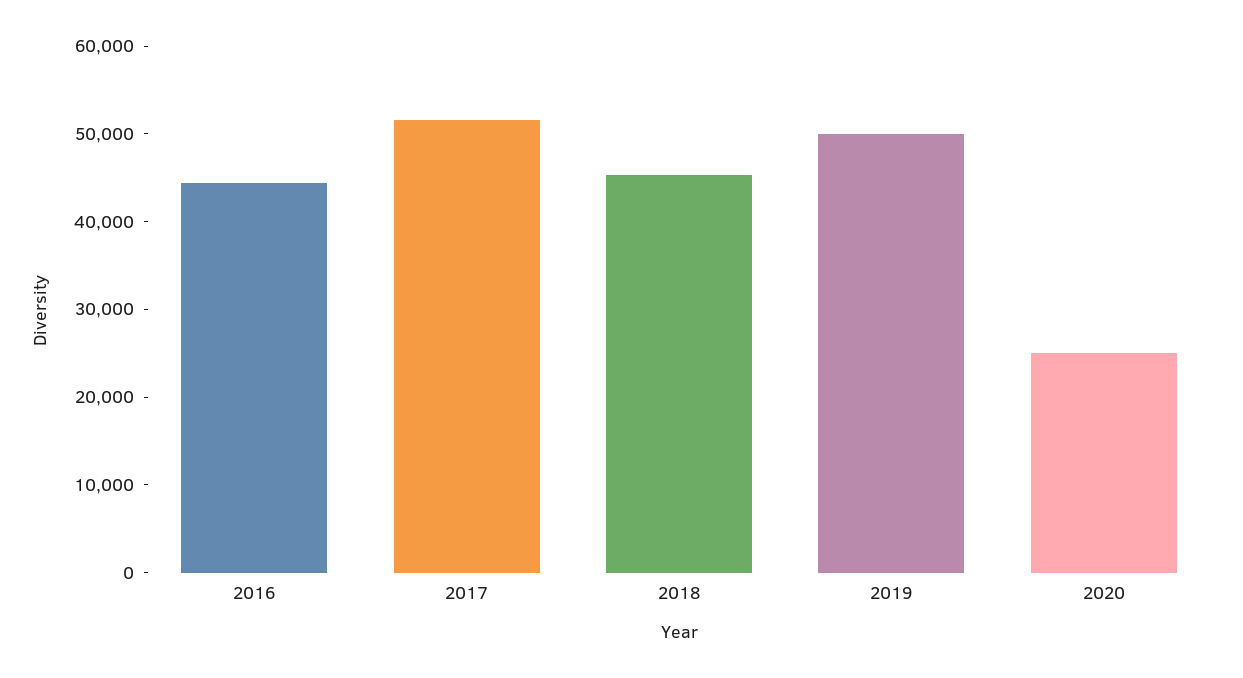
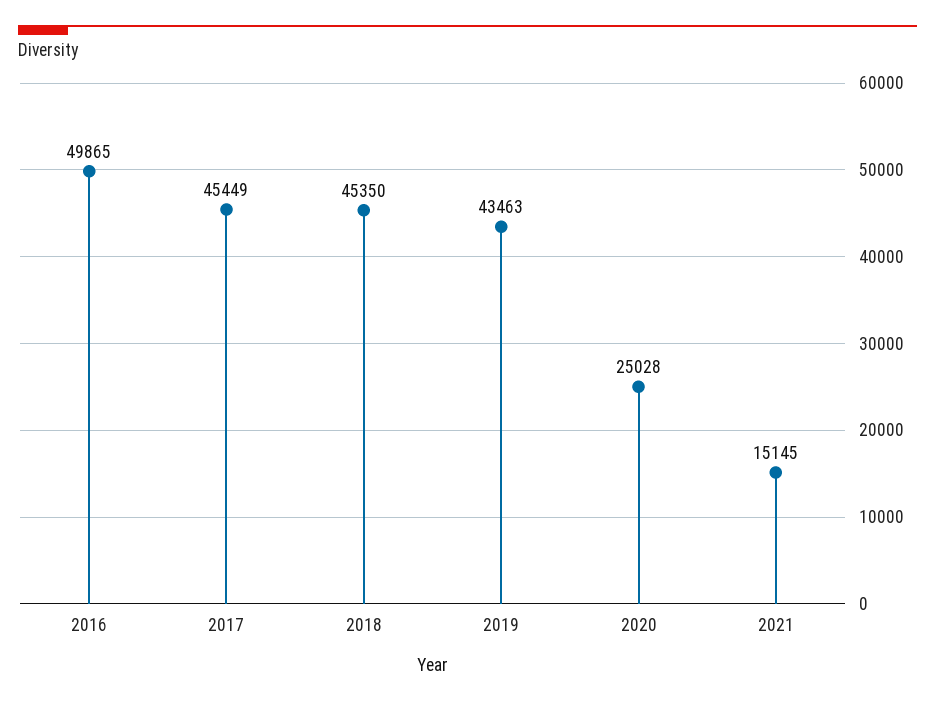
2016: 44000 -> 49865
2017: 52000 -> 45449
2019: 50000 -> 43463
2021: none -> 15145

